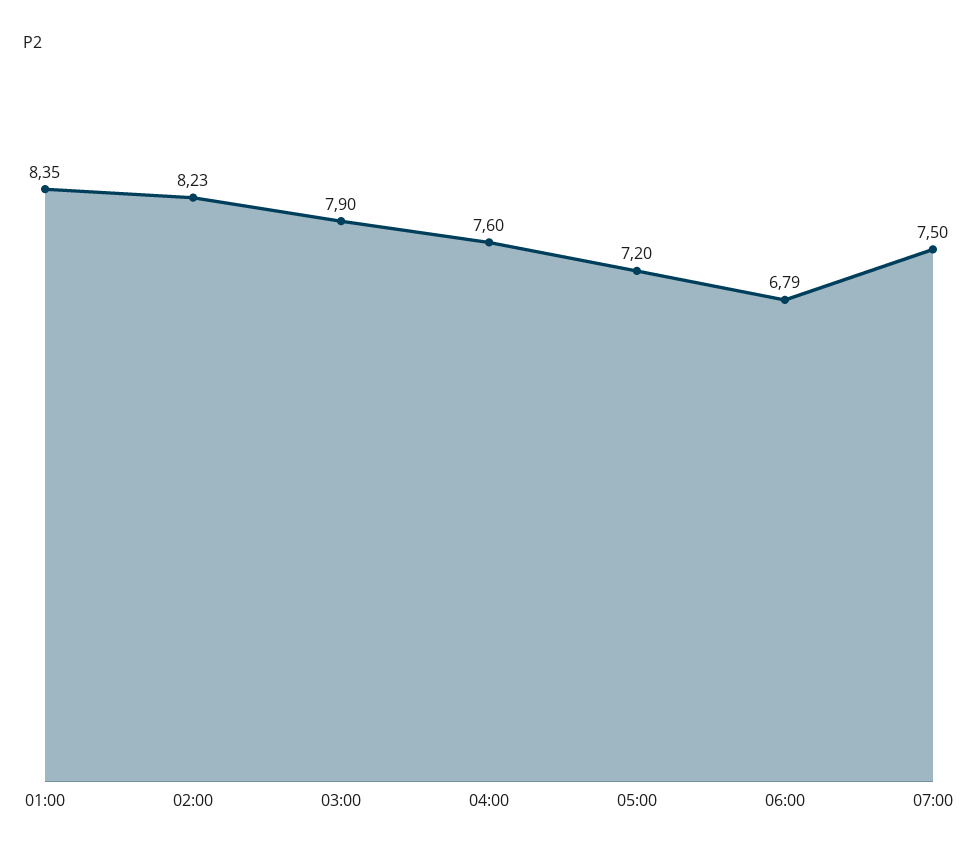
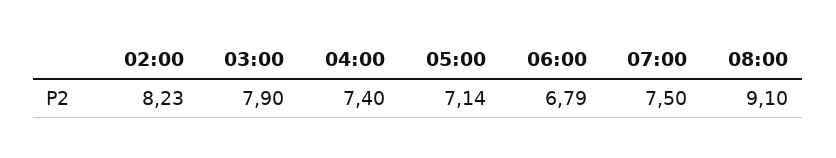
01:00: 8.35 -> none
04:00: 7.6 -> 7.4
05:00: 7.2 -> 7.14
08:00: none -> 9.1

